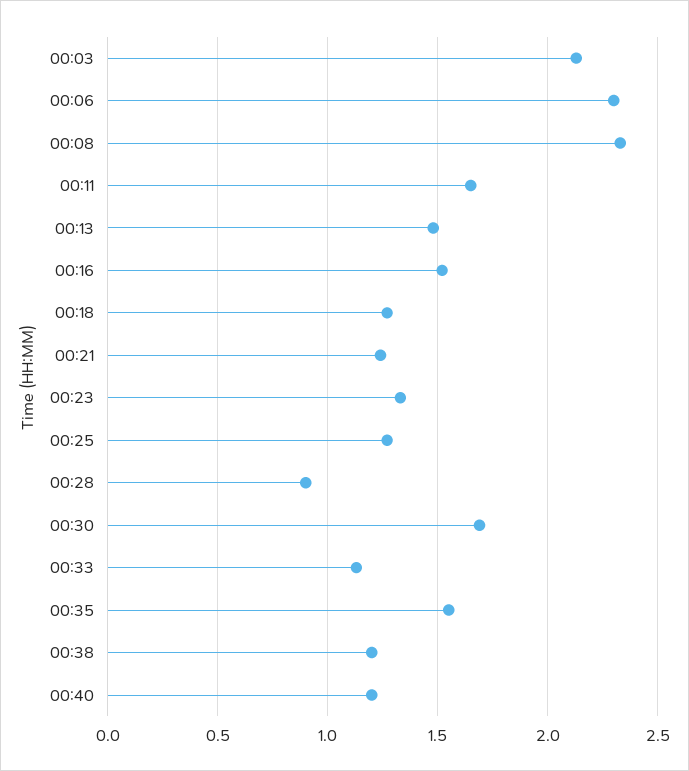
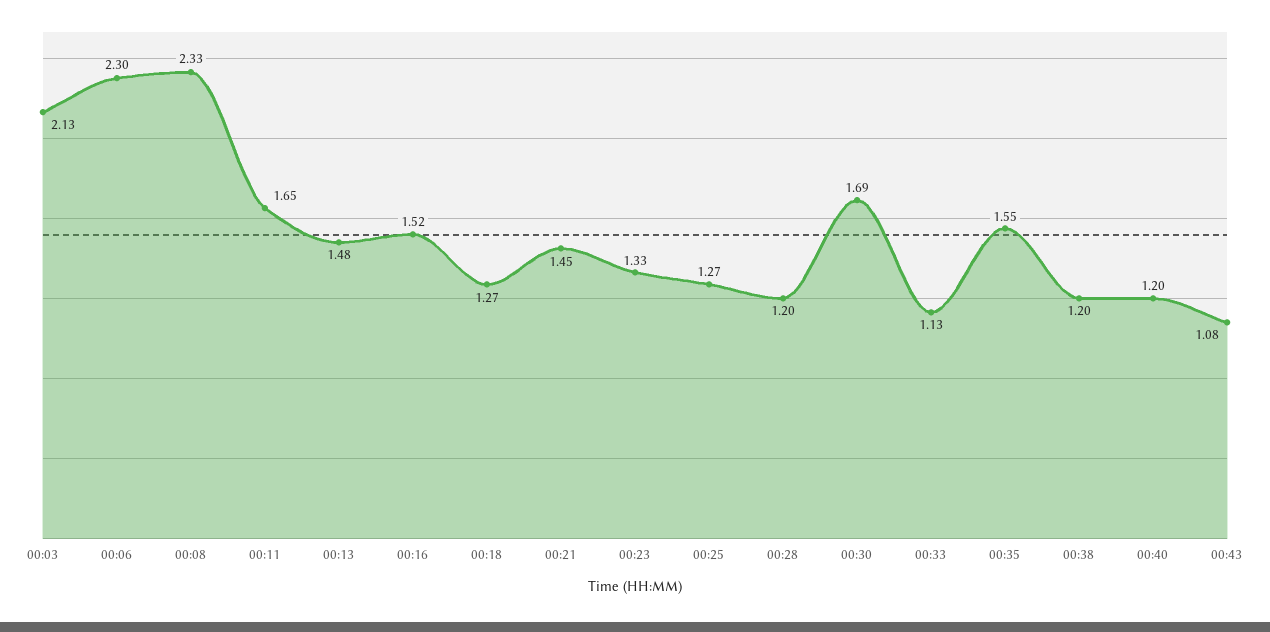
00:21: 1.25 -> 1.45
00:28: 0.9 -> 1.2
00:43: none -> 1.08

